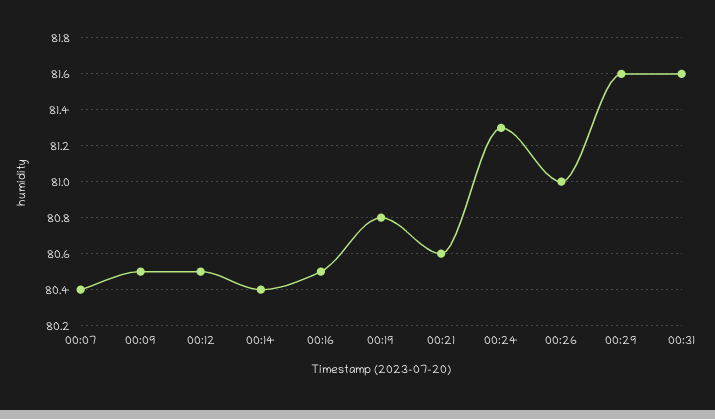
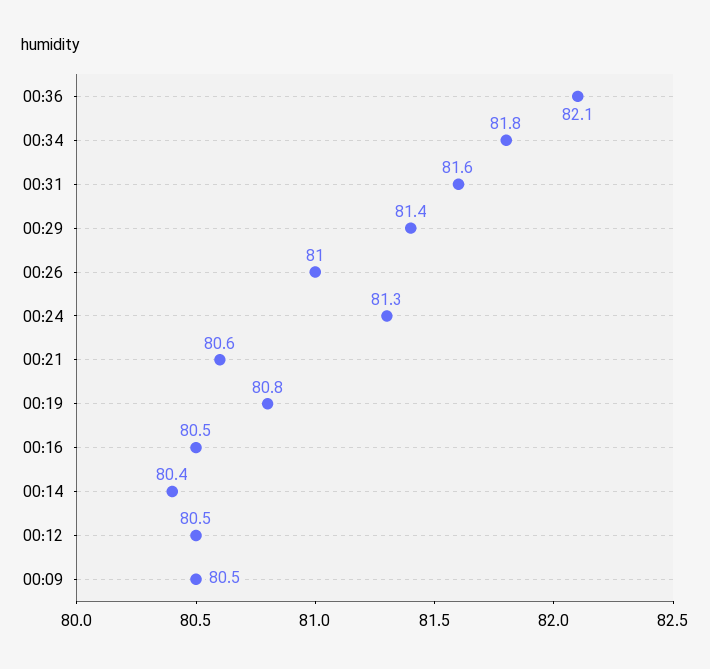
00:07: 80.4 -> none
00:29: 81.6 -> 81.4
00:36: none -> 82.1
00:34: none -> 81.8

